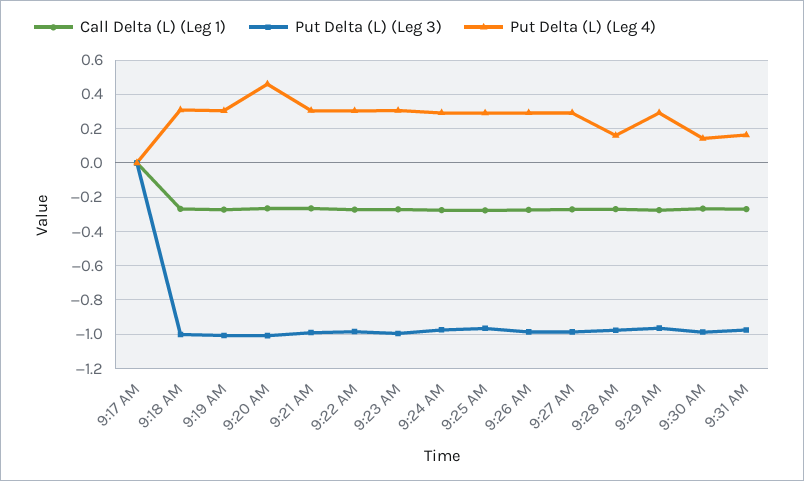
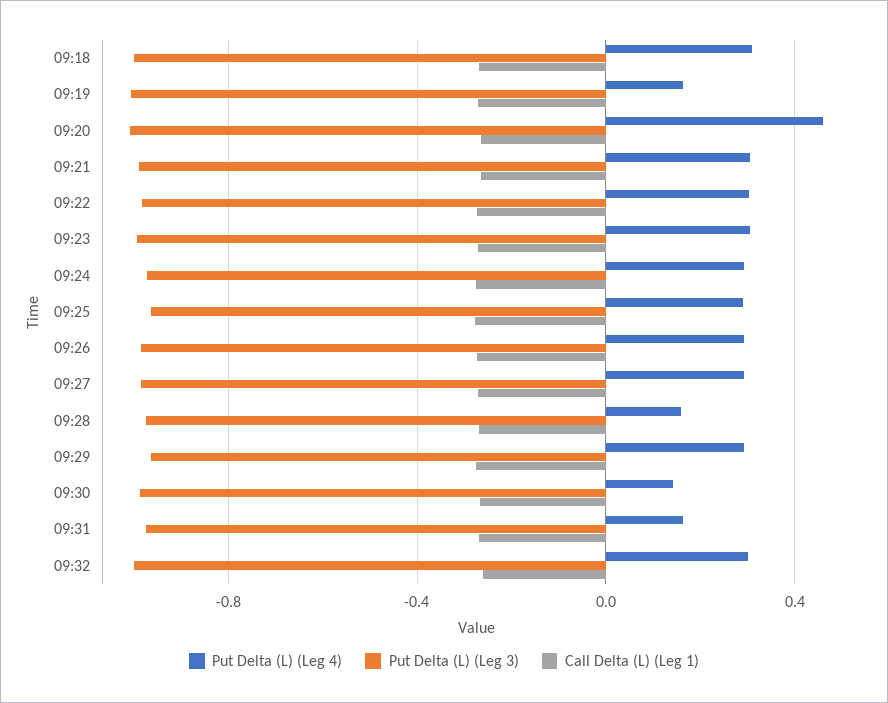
Call Delta (L) (Leg 1), 9:17 AM: 0 -> none
Put Delta (L) (Leg 3), 9:17 AM: 0 -> none
Put Delta (L) (Leg 4), 9:17 AM: 0 -> none
Put Delta (L) (Leg 4), 9:19 AM: 0.3 -> 0.15
Put Delta (L) (Leg 4), 09:32: none -> 0.3
Put Delta (L) (Leg 3), 09:32: none -> -1
Call Delta (L) (Leg 1), 09:32: none -> -0.25

